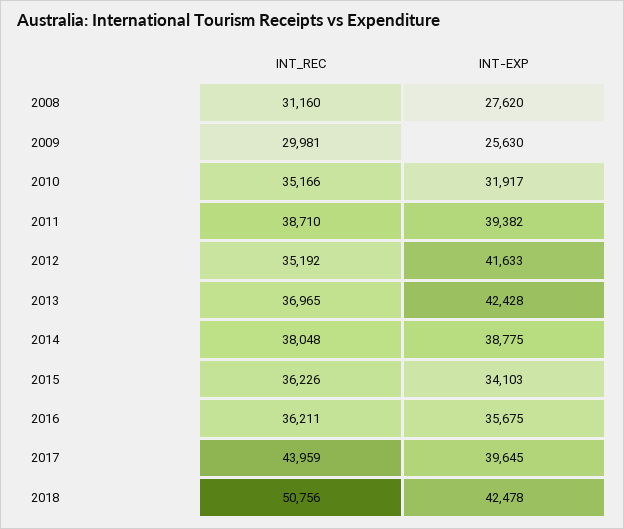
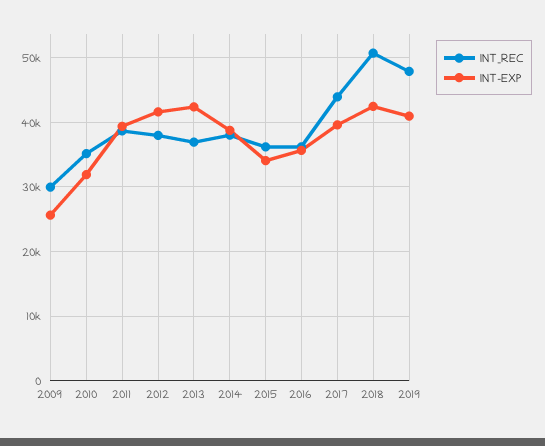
INT_REC, 2008: 31160 -> none
INT-EXP, 2008: 27620 -> none
INT_REC, 2012: 35192 -> 38000
INT_REC, 2019: none -> 48000
INT-EXP, 2019: none -> 41000

